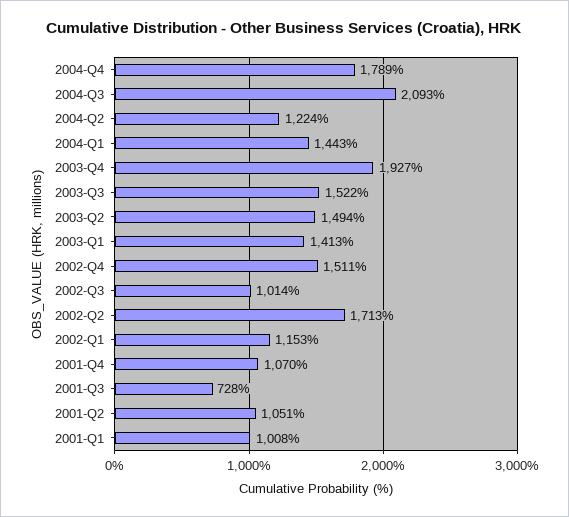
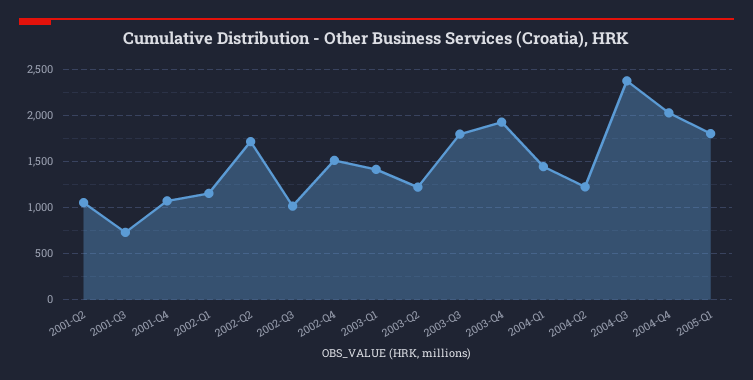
2004-Q4: 1789 -> 2000
2004-Q3: 2093 -> 2400
2003-Q3: 1522 -> 1800
2003-Q2: 1494 -> 1200
2001-Q1: 1008 -> none
2005-Q1: none -> 1800

